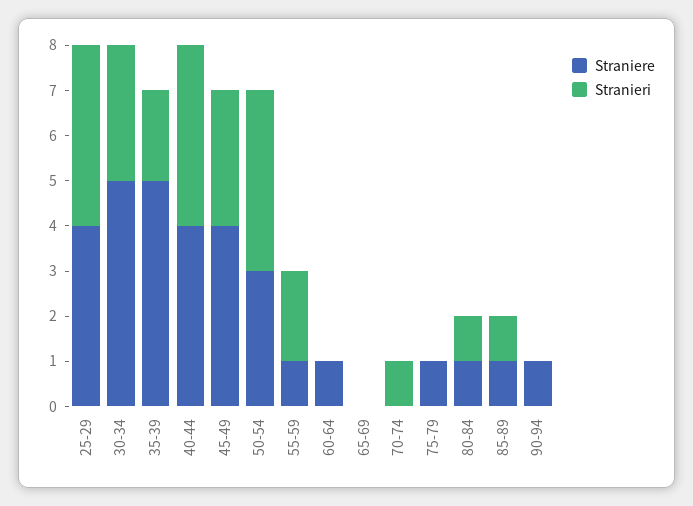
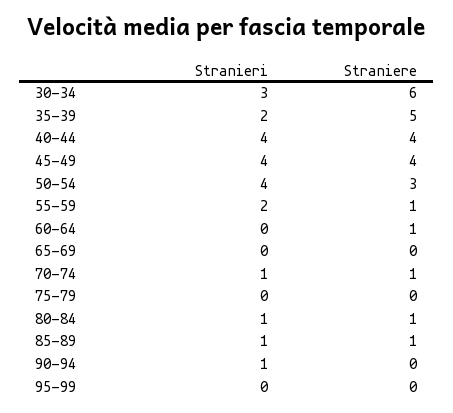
Straniere, 25-29: 4 -> none
Stranieri, 25-29: 4 -> none
Straniere, 30-34: 5 -> 6
Stranieri, 45-49: 3 -> 4
Straniere, 70-74: 0 -> 1
Straniere, 75-79: 1 -> 0
Straniere, 90-94: 1 -> 0
Stranieri, 90-94: 0 -> 1
Stranieri, 95-99: none -> 0
Straniere, 95-99: none -> 0

